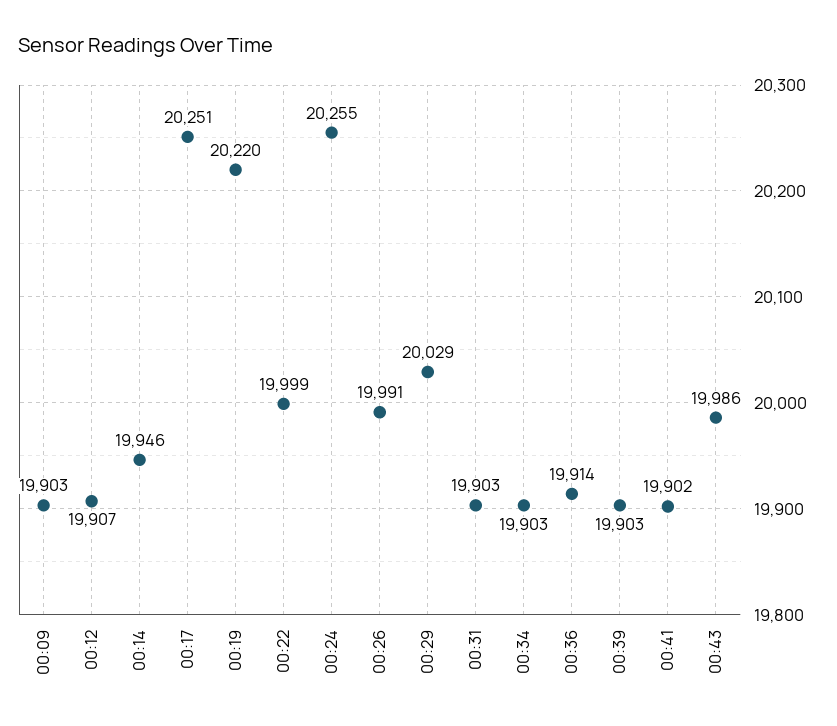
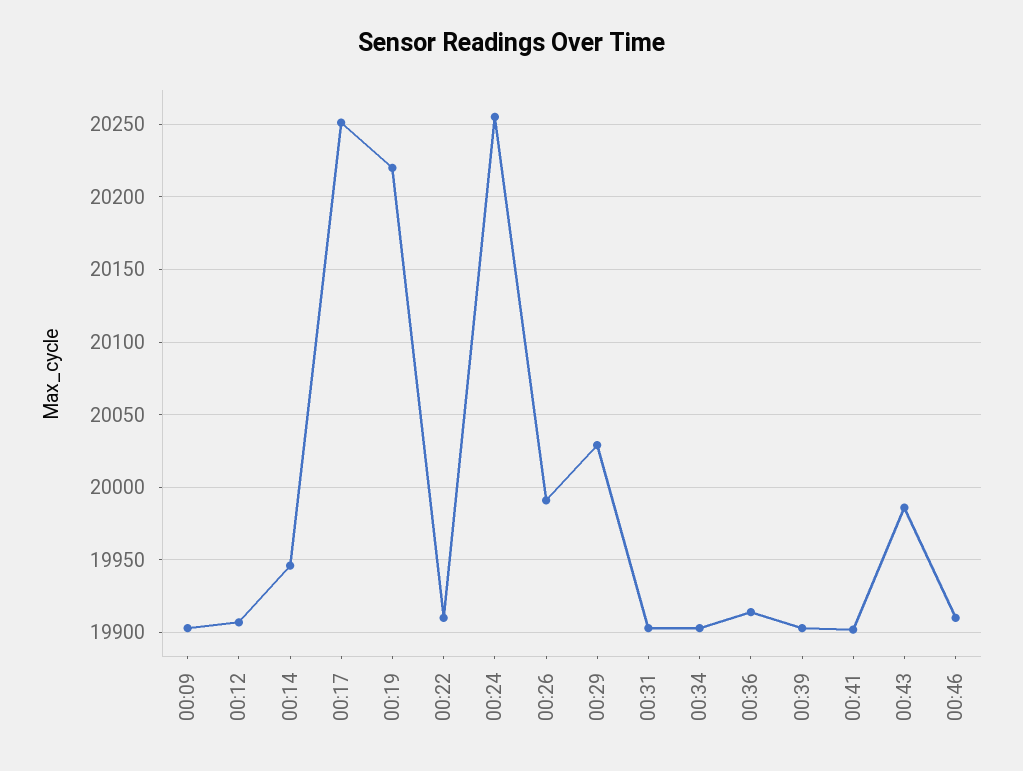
00:22: 19999 -> 19910
00:46: none -> 19910

